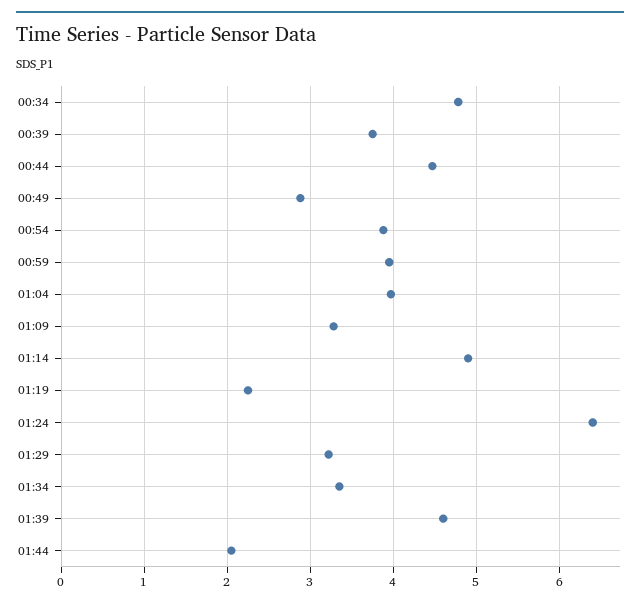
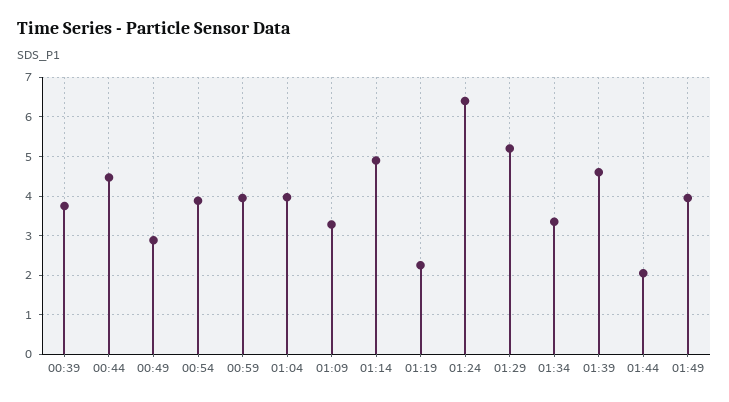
00:34: 4.8 -> none
01:29: 3.2 -> 5.2
01:49: none -> 4

